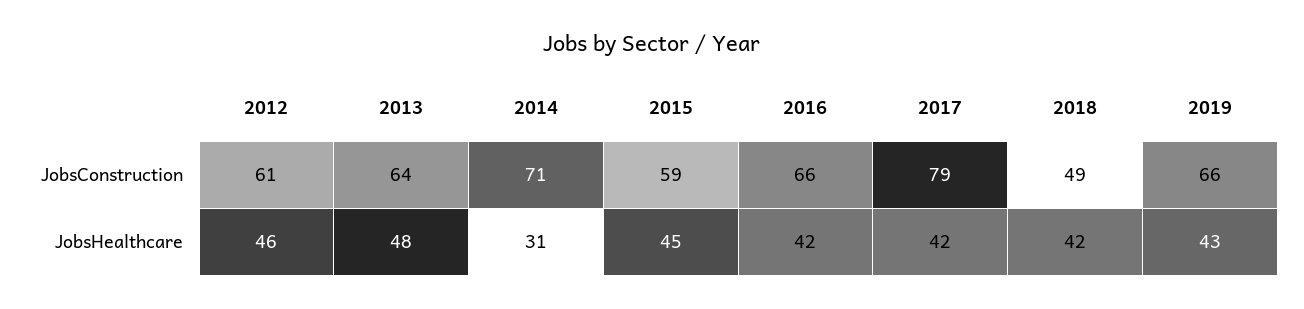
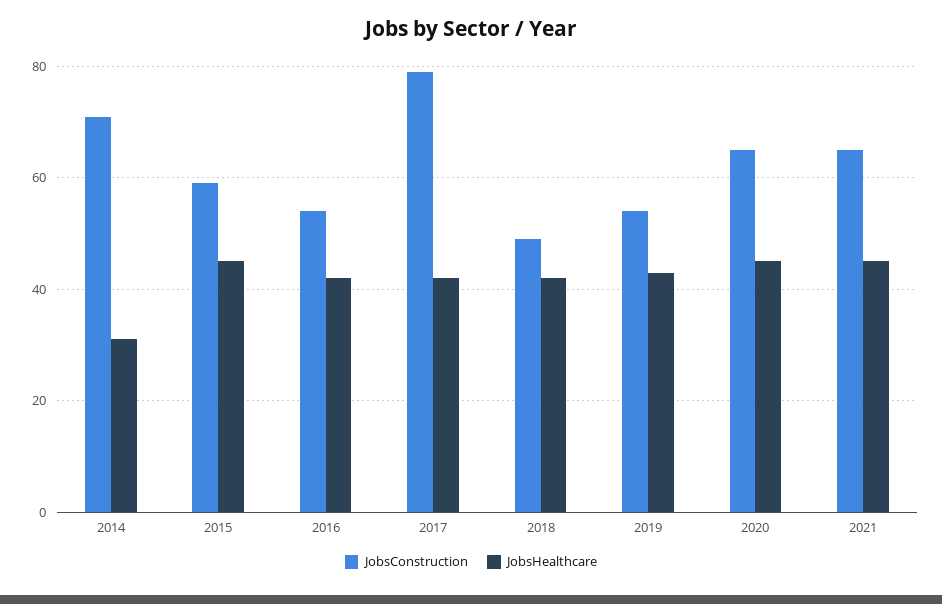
JobsConstruction, 2012: 61 -> none
JobsConstruction, 2013: 64 -> none
JobsConstruction, 2016: 66 -> 55
JobsConstruction, 2019: 66 -> 55
JobsHealthcare, 2012: 46 -> none
JobsHealthcare, 2013: 48 -> none
JobsConstruction, 2020: none -> 65
JobsHealthcare, 2020: none -> 45
JobsConstruction, 2021: none -> 65
JobsHealthcare, 2021: none -> 45

